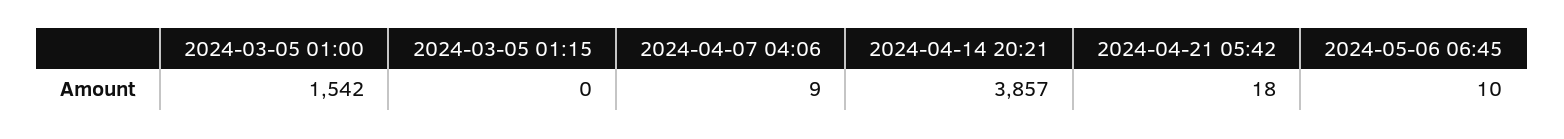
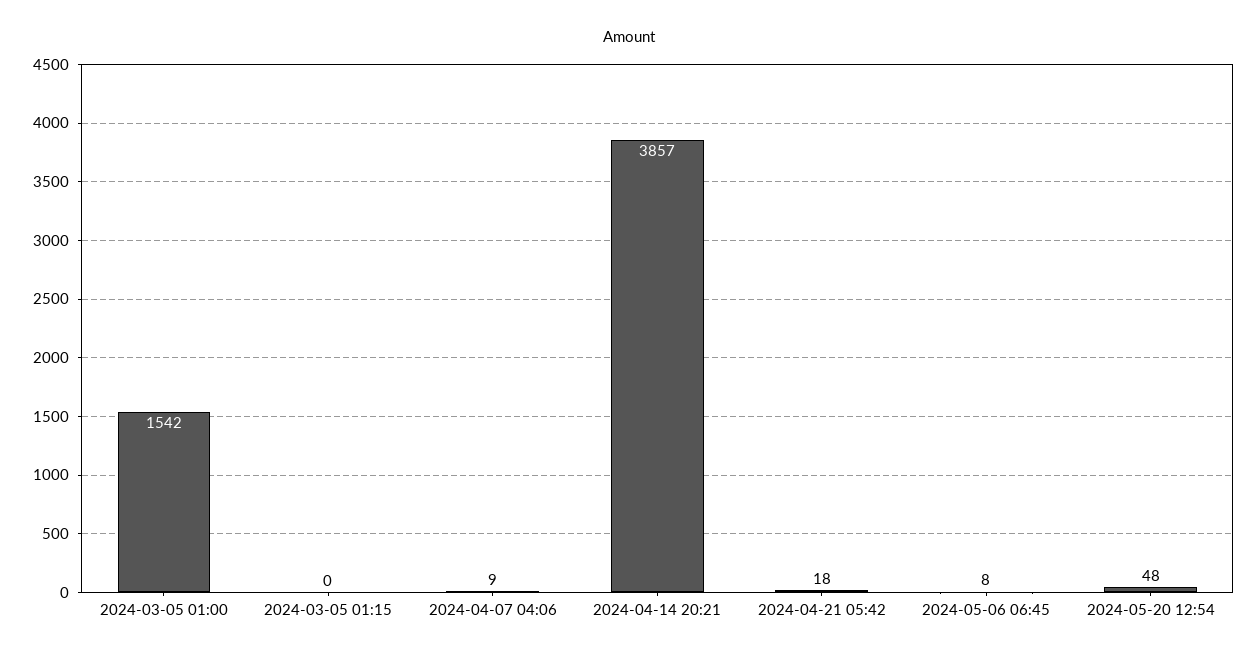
2024-05-06 06:45: 10 -> 8
2024-05-20 12:54: none -> 48

